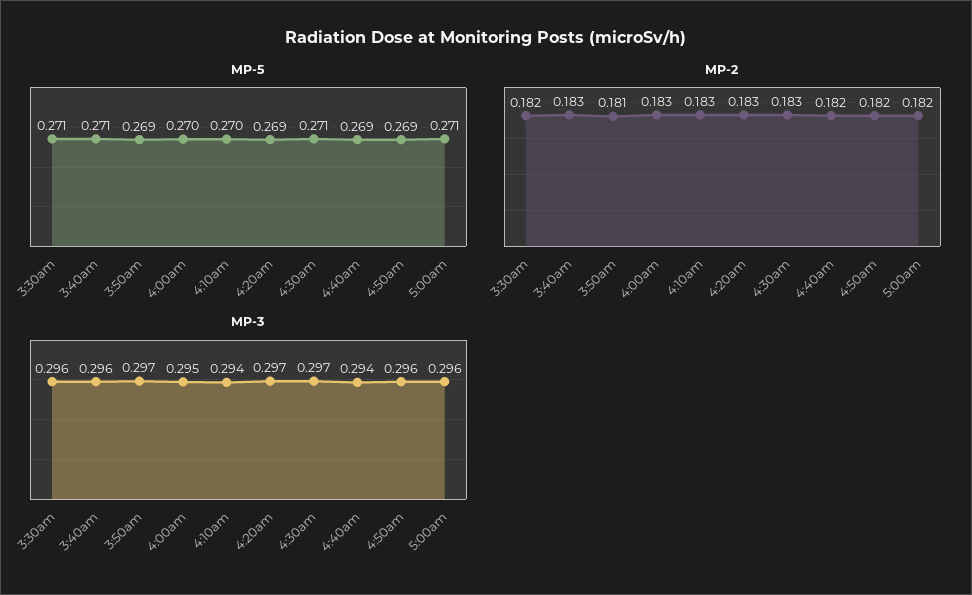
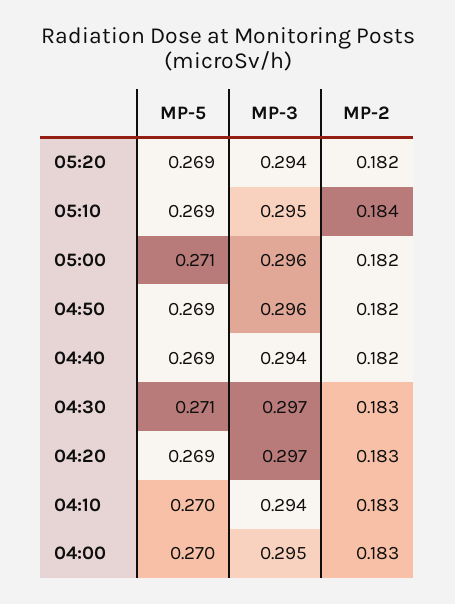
MP-5, 3:30am: 0.271 -> none
MP-5, 3:40am: 0.271 -> none
MP-5, 3:50am: 0.269 -> none
MP-2, 3:30am: 0.182 -> none
MP-2, 3:40am: 0.183 -> none
MP-2, 3:50am: 0.181 -> none
MP-3, 3:30am: 0.296 -> none
MP-3, 3:40am: 0.296 -> none
MP-3, 3:50am: 0.297 -> none
MP-5, 05:20: none -> 0.269
MP-3, 05:20: none -> 0.294
MP-2, 05:20: none -> 0.182
MP-5, 05:10: none -> 0.269
MP-3, 05:10: none -> 0.295
MP-2, 05:10: none -> 0.184

